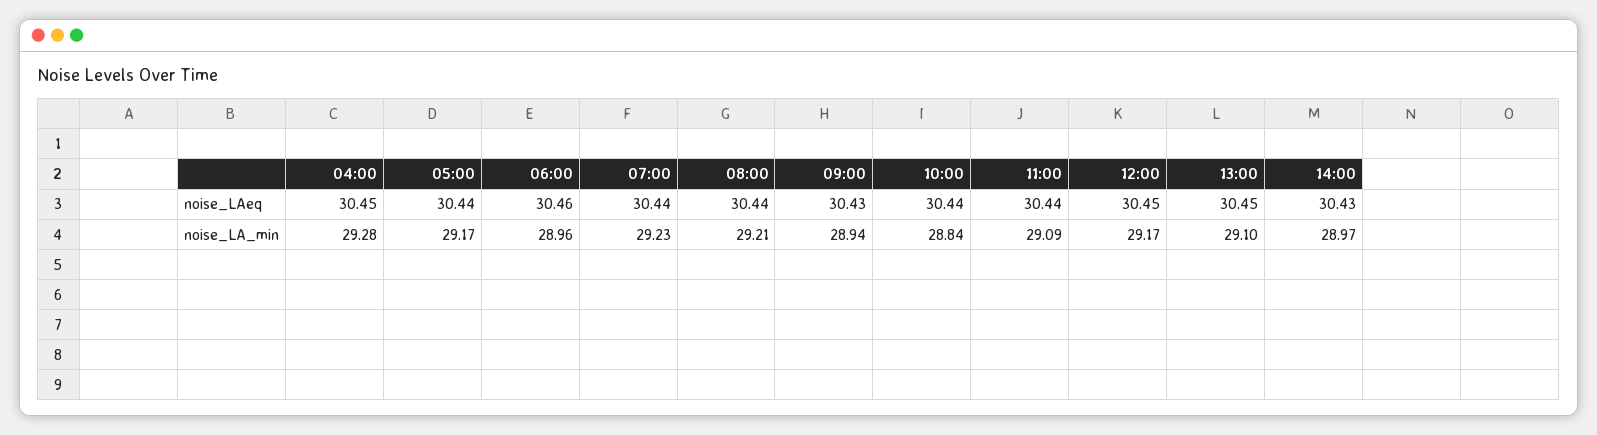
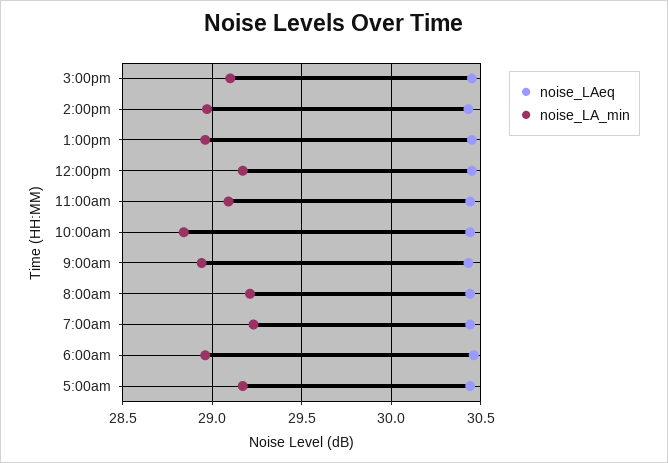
noise_LAeq, 04:00: 30.45 -> none
noise_LA_min, 04:00: 29.28 -> none
noise_LA_min, 13:00: 29.1 -> 28.95
noise_LAeq, 3:00pm: none -> 30.45
noise_LA_min, 3:00pm: none -> 29.1

